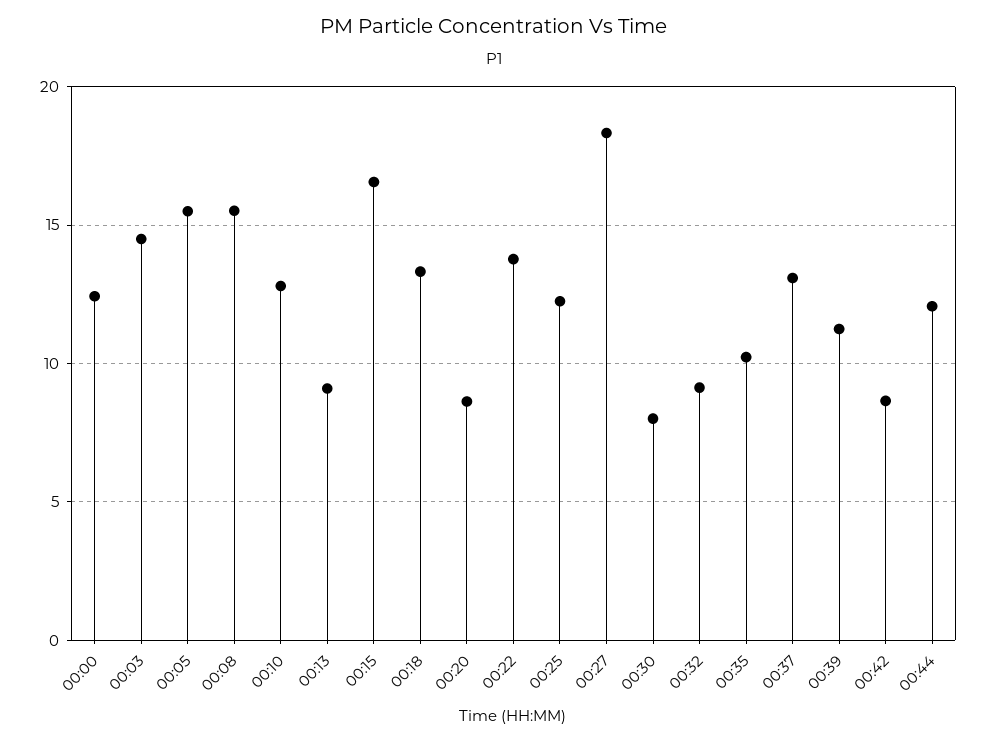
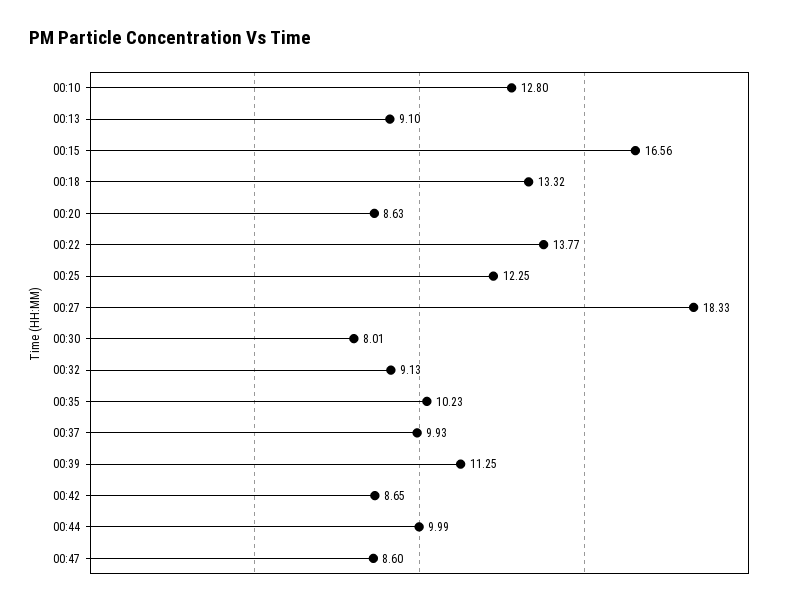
00:00: 12.5 -> none
00:03: 14.5 -> none
00:05: 15.5 -> none
00:08: 15.5 -> none
00:37: 13 -> 9.93
00:44: 12 -> 9.99
00:47: none -> 8.6

